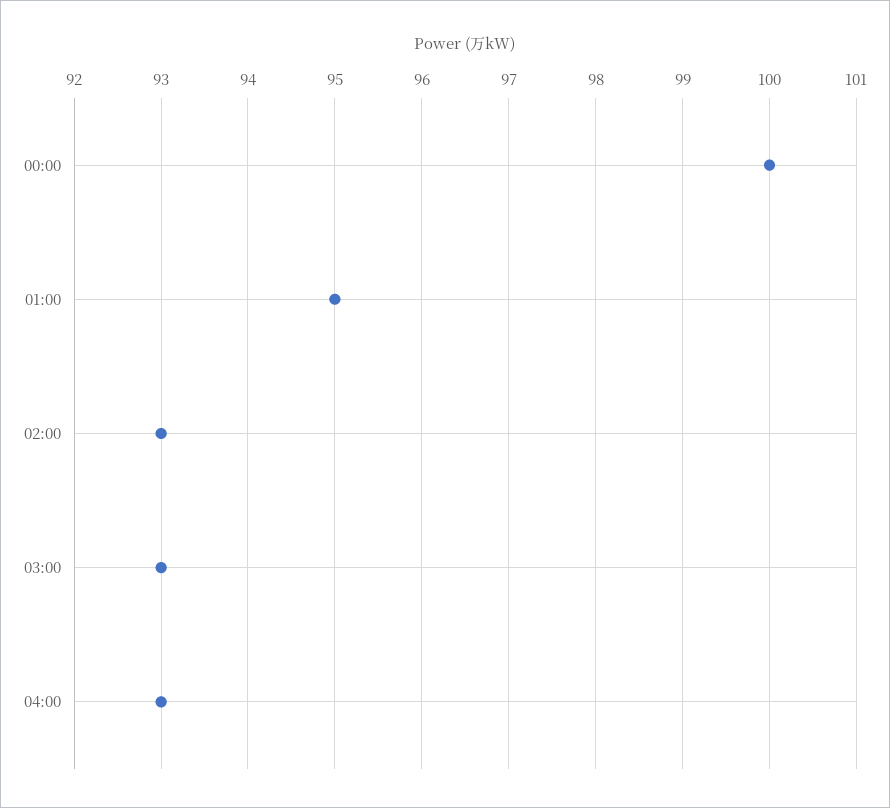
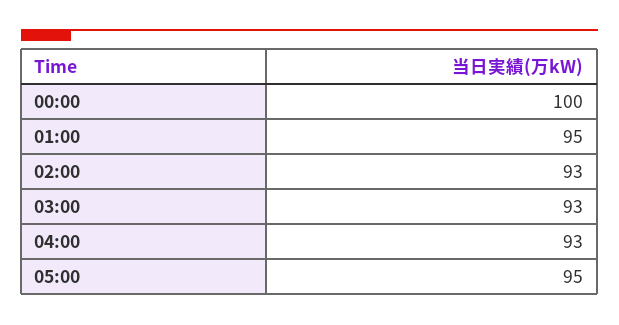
05:00: none -> 95

